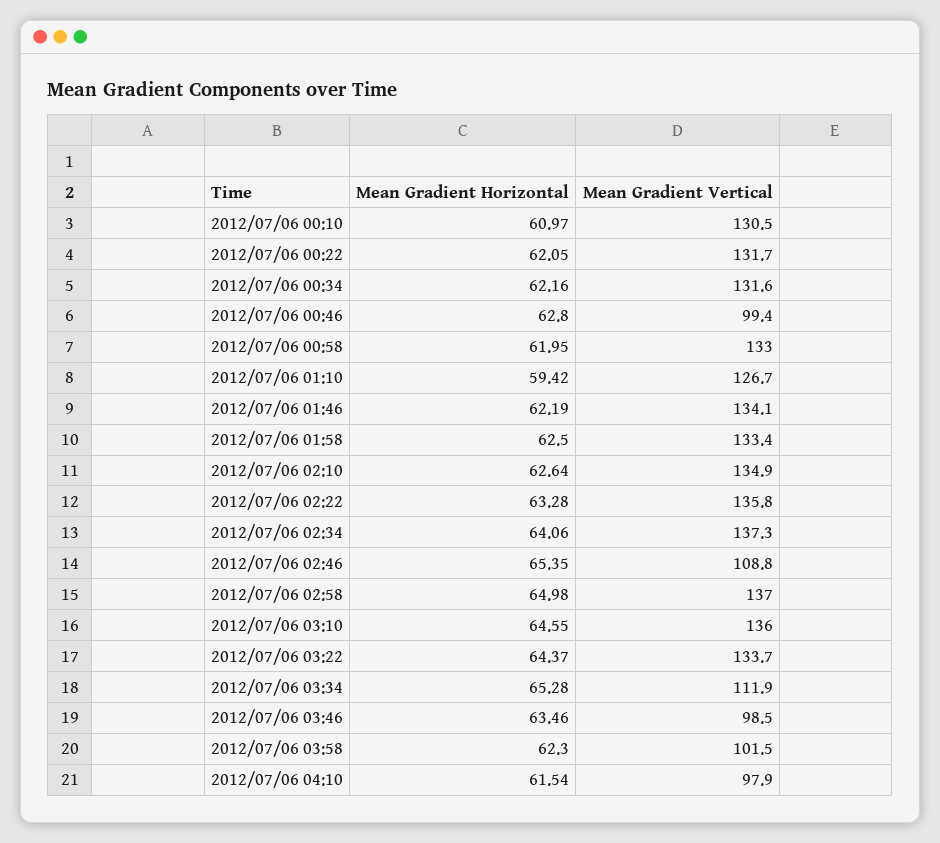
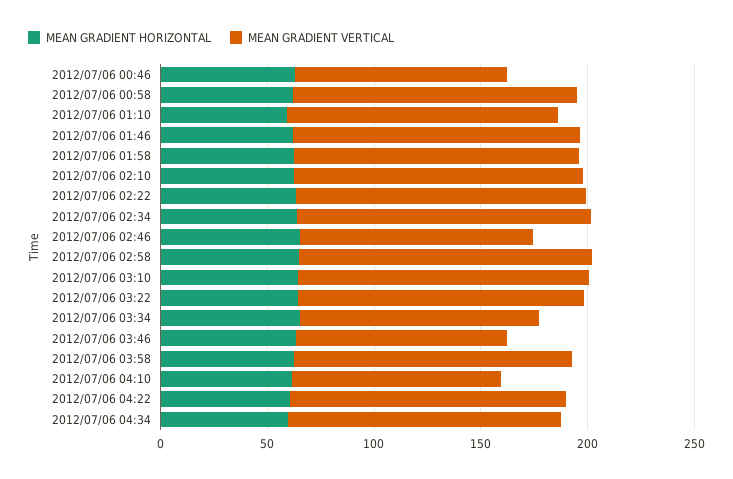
Mean Gradient Horizontal, 2012/07/06 00:10: 60.97 -> none
Mean Gradient Vertical, 2012/07/06 00:10: 130.5 -> none
Mean Gradient Horizontal, 2012/07/06 00:22: 62.05 -> none
Mean Gradient Vertical, 2012/07/06 00:22: 131.7 -> none
Mean Gradient Horizontal, 2012/07/06 00:34: 62.16 -> none
Mean Gradient Vertical, 2012/07/06 00:34: 131.6 -> none
Mean Gradient Vertical, 2012/07/06 03:58: 101.5 -> 130
Mean Gradient Horizontal, 2012/07/06 04:22: none -> 60
Mean Gradient Vertical, 2012/07/06 04:22: none -> 130
Mean Gradient Horizontal, 2012/07/06 04:34: none -> 60
Mean Gradient Vertical, 2012/07/06 04:34: none -> 130

